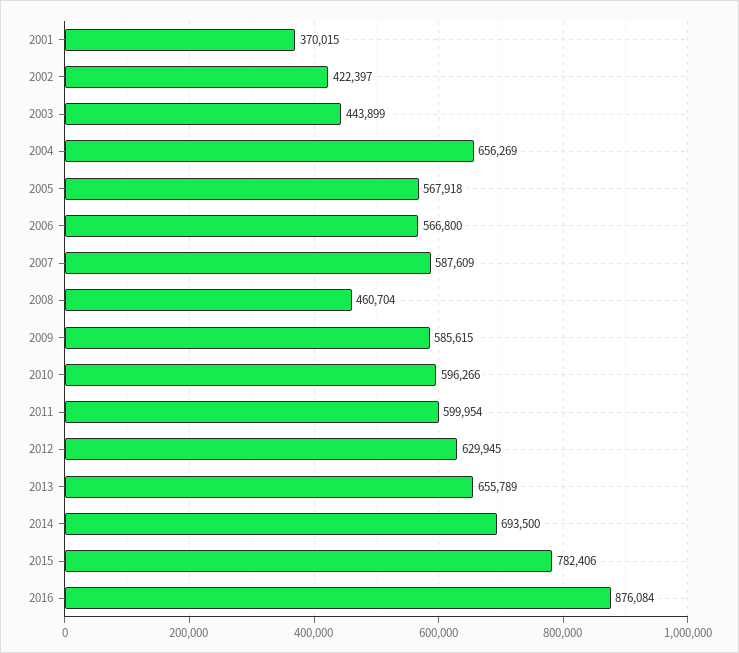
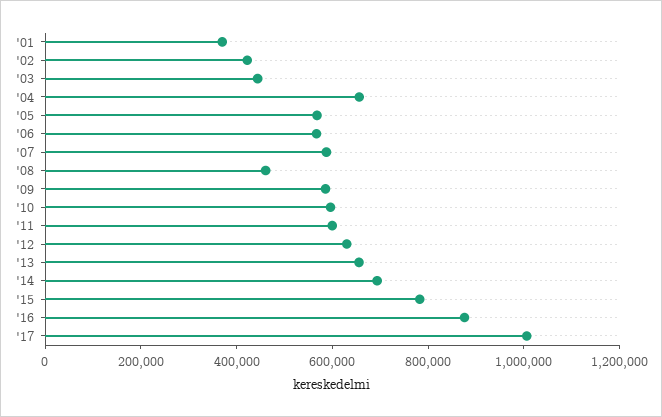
'17: none -> 1000000

